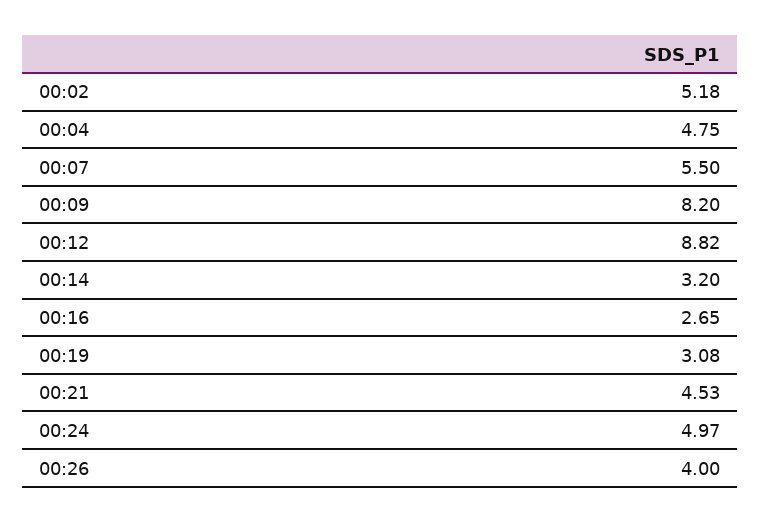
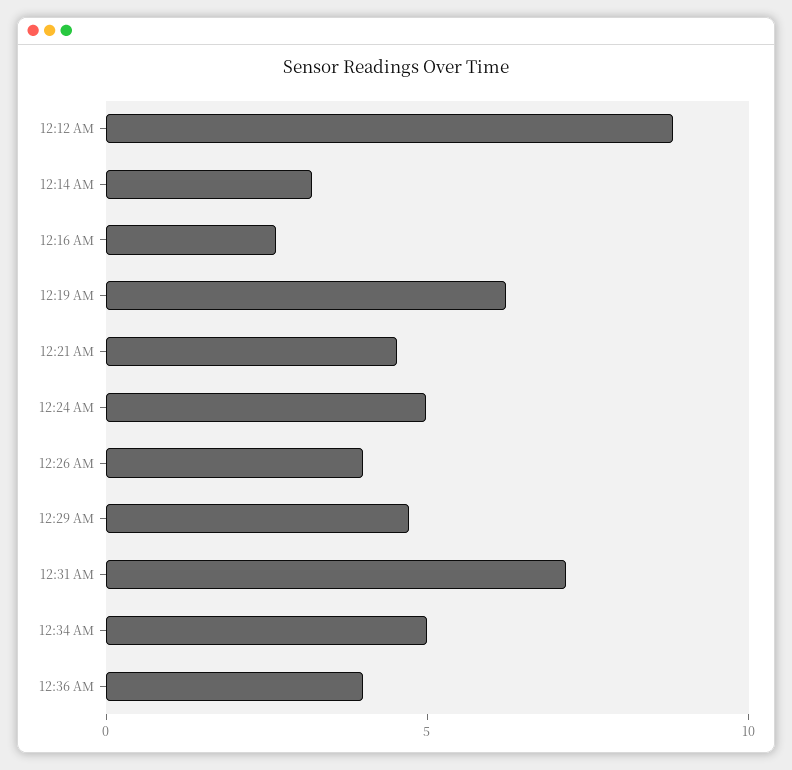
00:02: 5.18 -> none
00:04: 4.75 -> none
00:07: 5.5 -> none
00:09: 8.2 -> none
00:19: 3.08 -> 6
12:29 AM: none -> 5
12:31 AM: none -> 7
12:34 AM: none -> 5
12:36 AM: none -> 4

